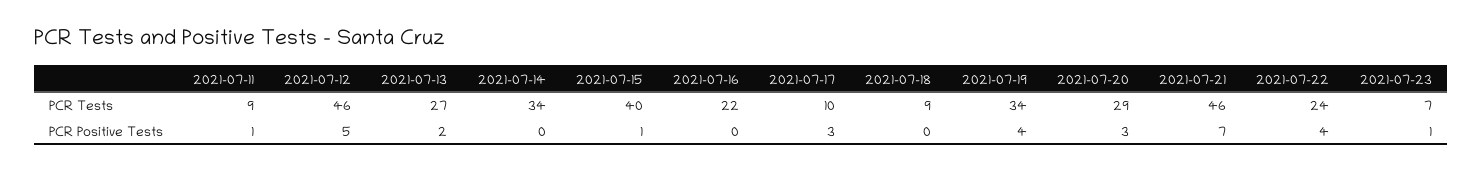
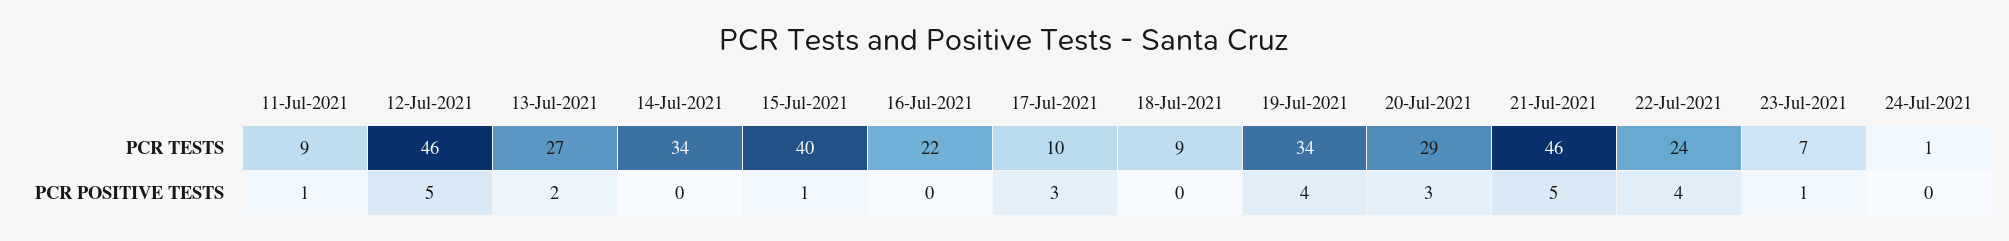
2021-07-21, PCR Positive Tests: 7 -> 5
24-Jul-2021, PCR Tests: none -> 1
24-Jul-2021, PCR Positive Tests: none -> 0

